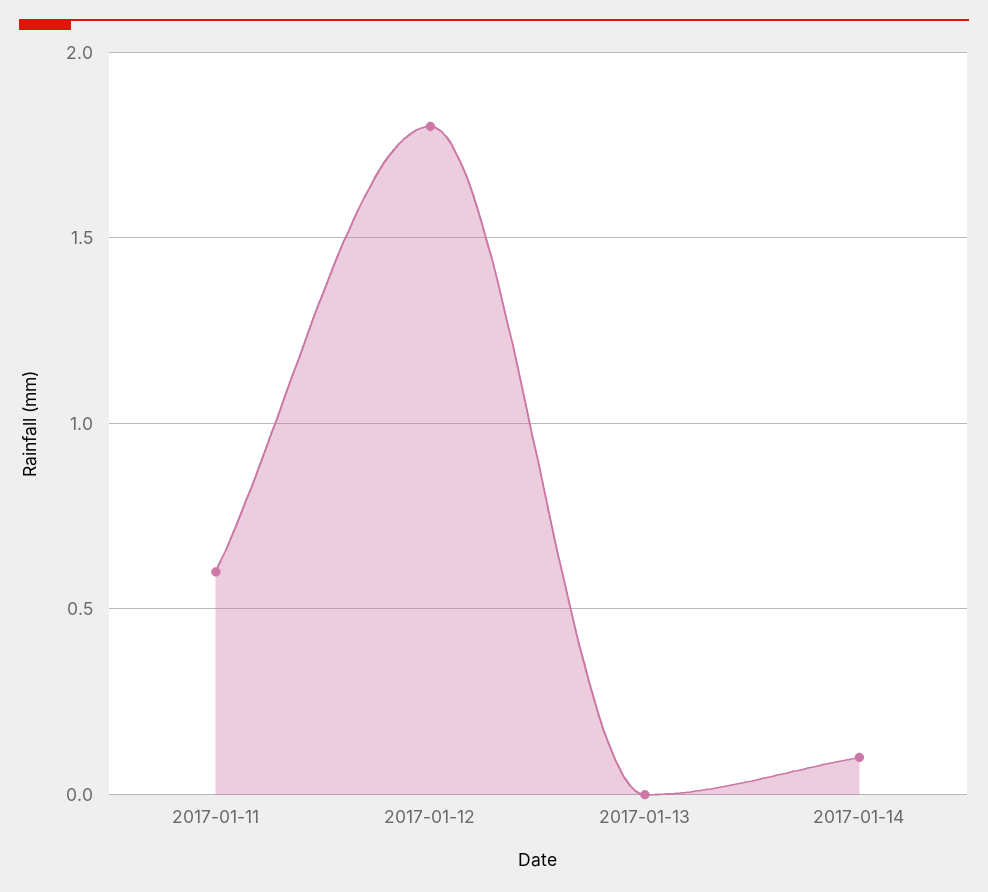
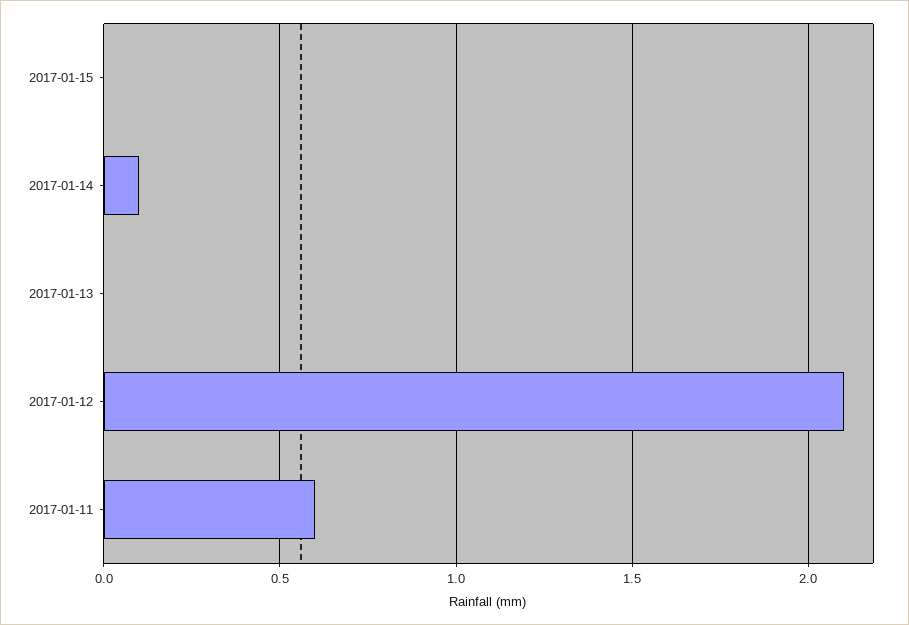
2017-01-12: 1.8 -> 2.1
2017-01-15: none -> 0

